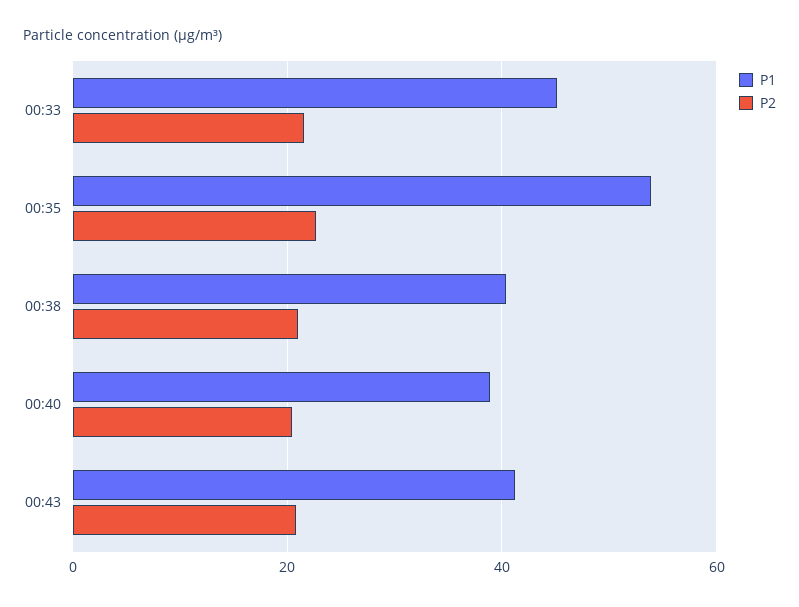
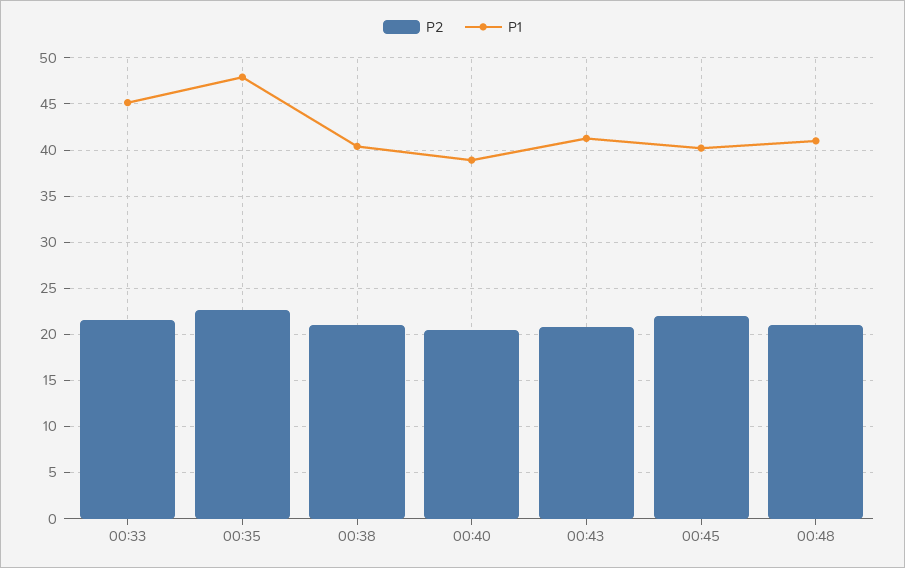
P1, 00:35: 54 -> 48
P2, 00:45: none -> 22
P1, 00:45: none -> 40
P2, 00:48: none -> 21
P1, 00:48: none -> 41

